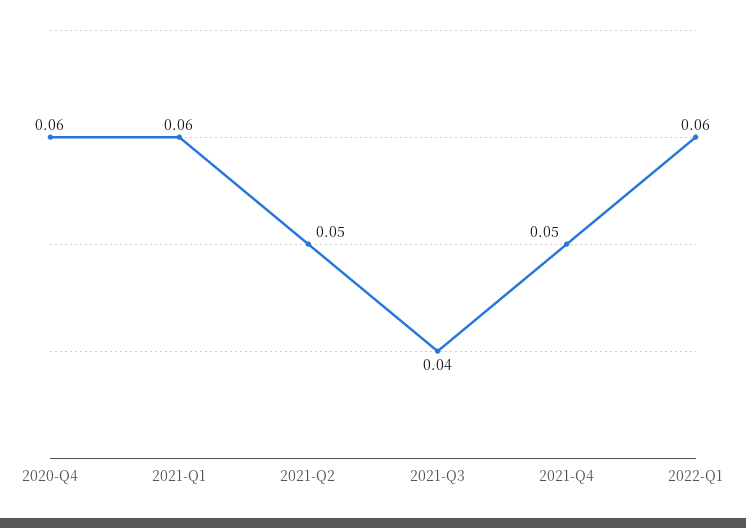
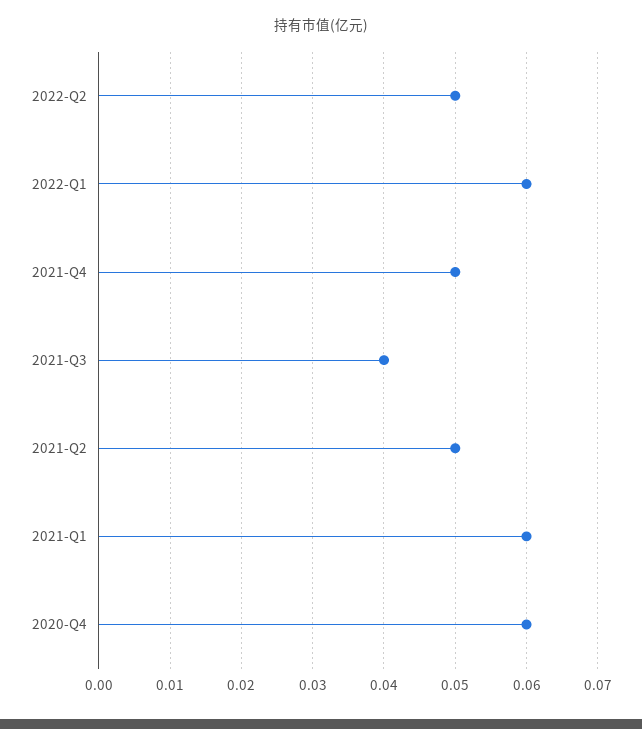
2022-Q2: none -> 0.05

